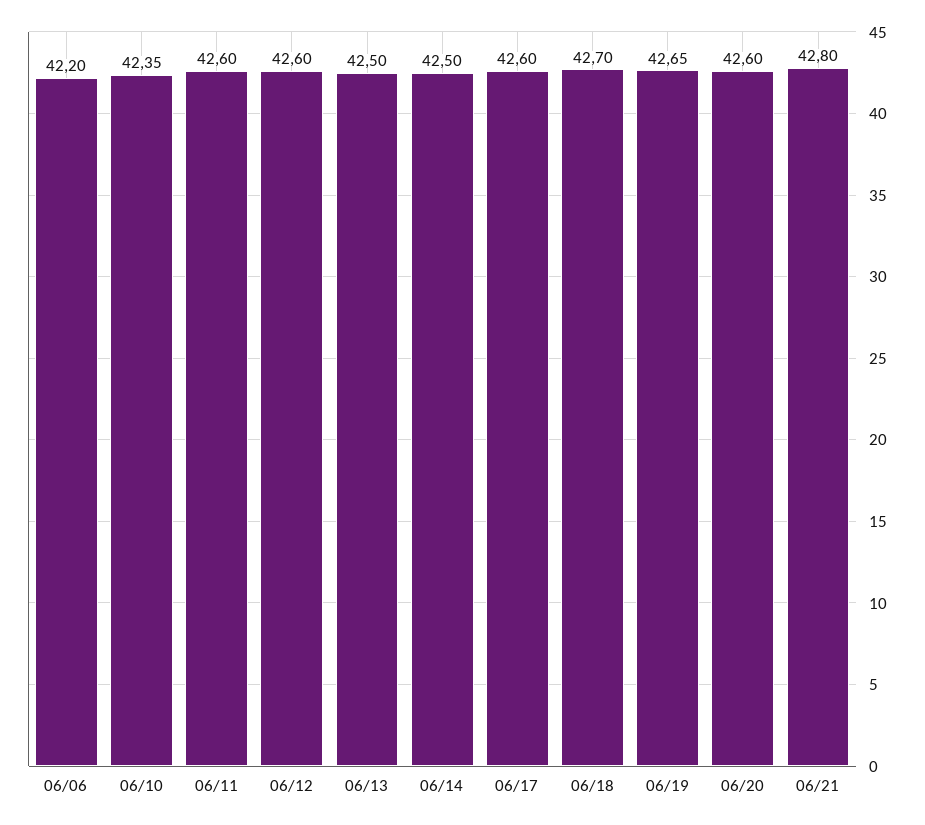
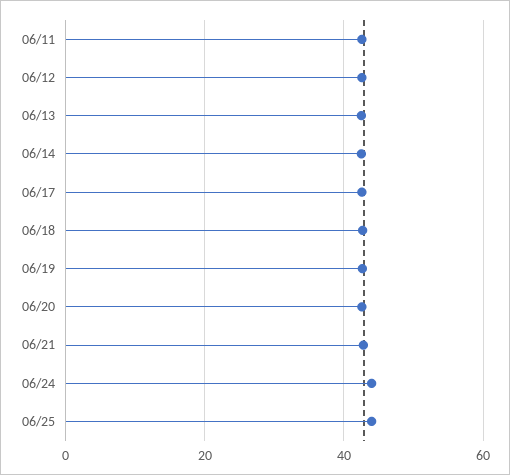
06/06: 42.2 -> none
06/10: 42.35 -> none
06/24: none -> 44
06/25: none -> 44

